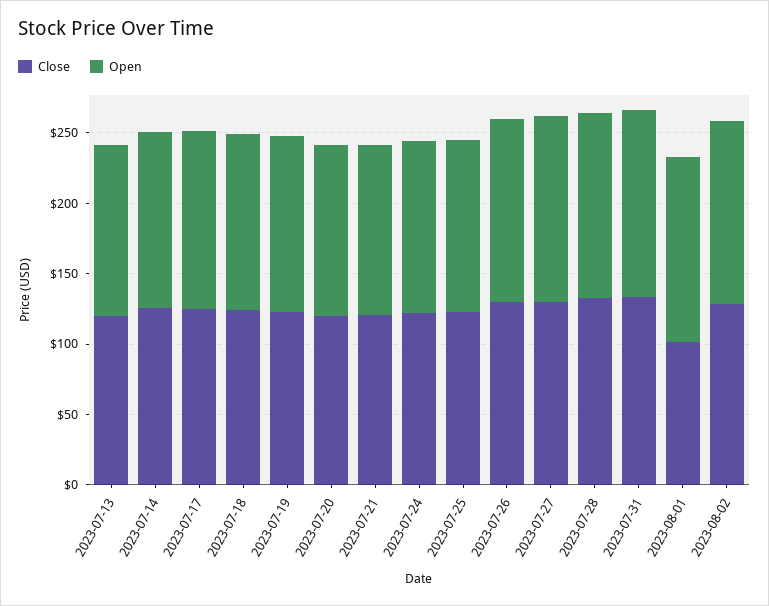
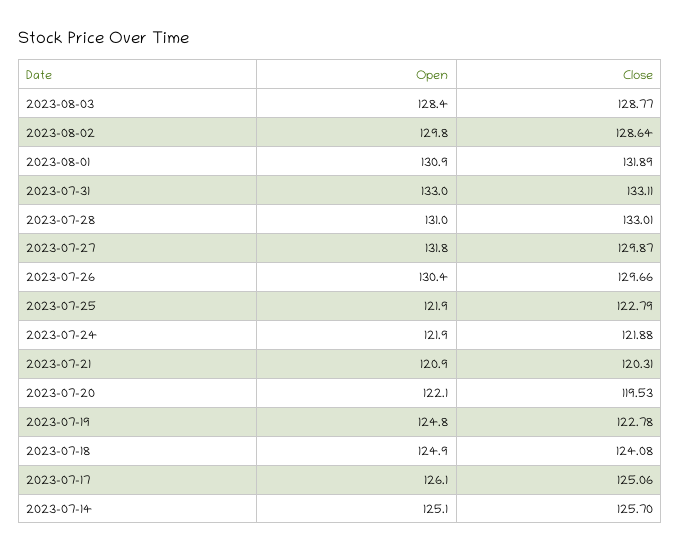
Close, 2023-07-13: 120 -> none
Open, 2023-07-13: 120 -> none
Close, 2023-08-01: 100 -> 131.89
Open, 2023-08-03: none -> 128.4
Close, 2023-08-03: none -> 128.77

